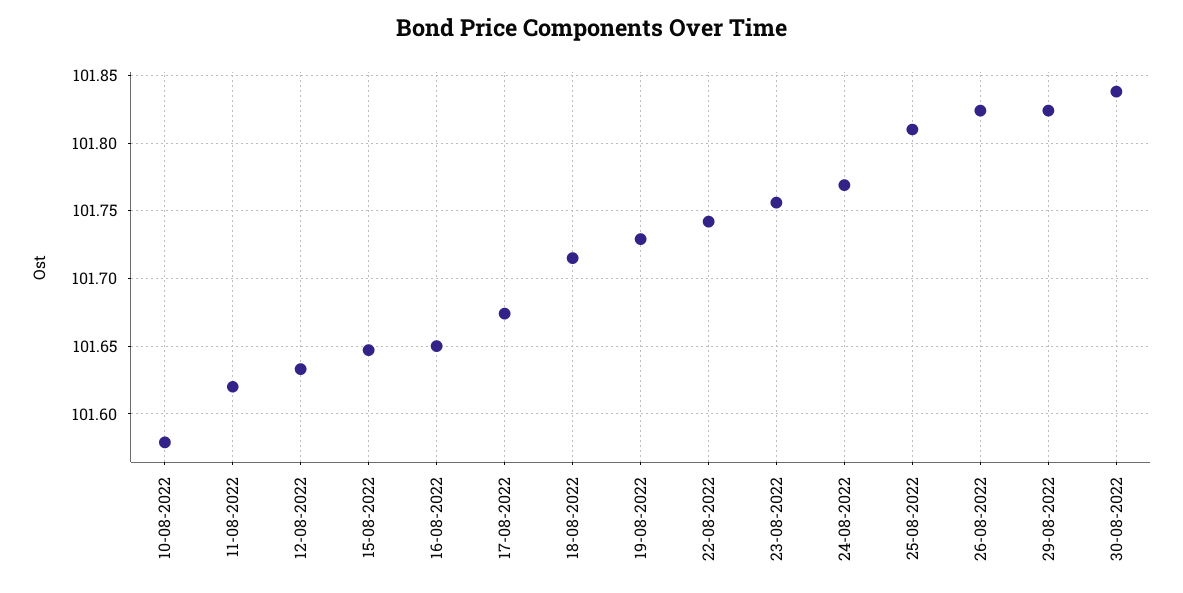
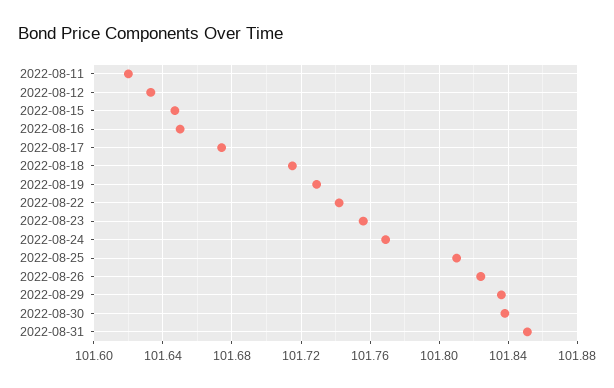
10-08-2022: 101.58 -> none
29-08-2022: 101.825 -> 101.835
2022-08-31: none -> 101.85

